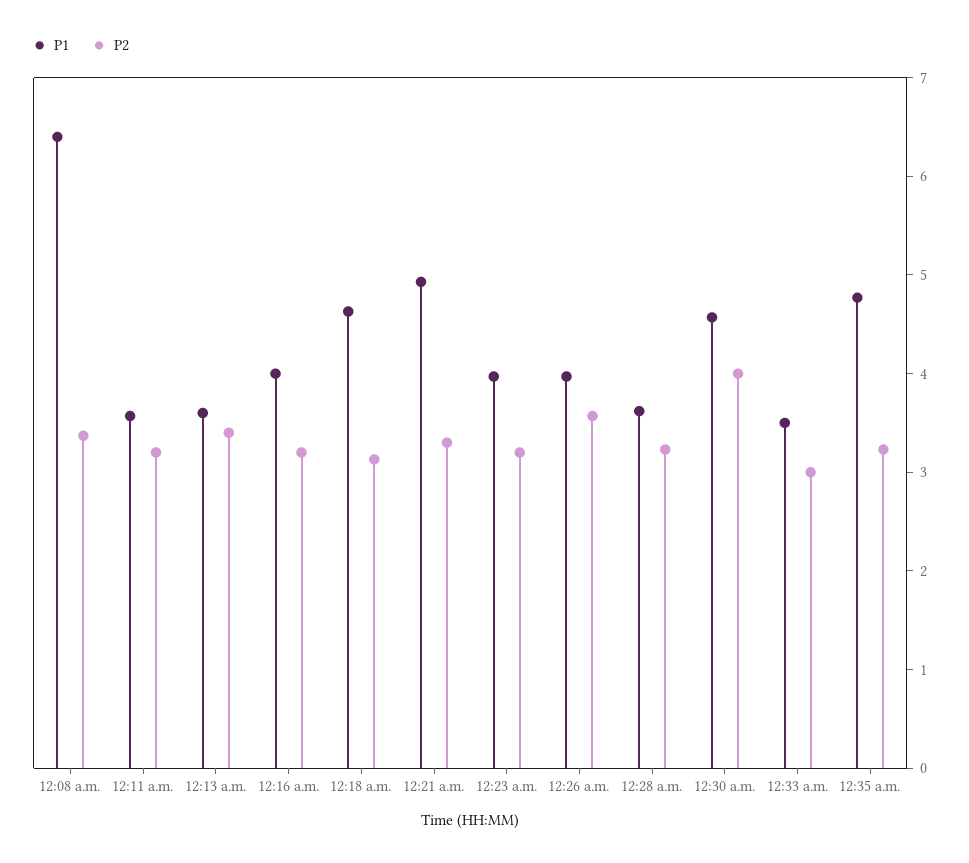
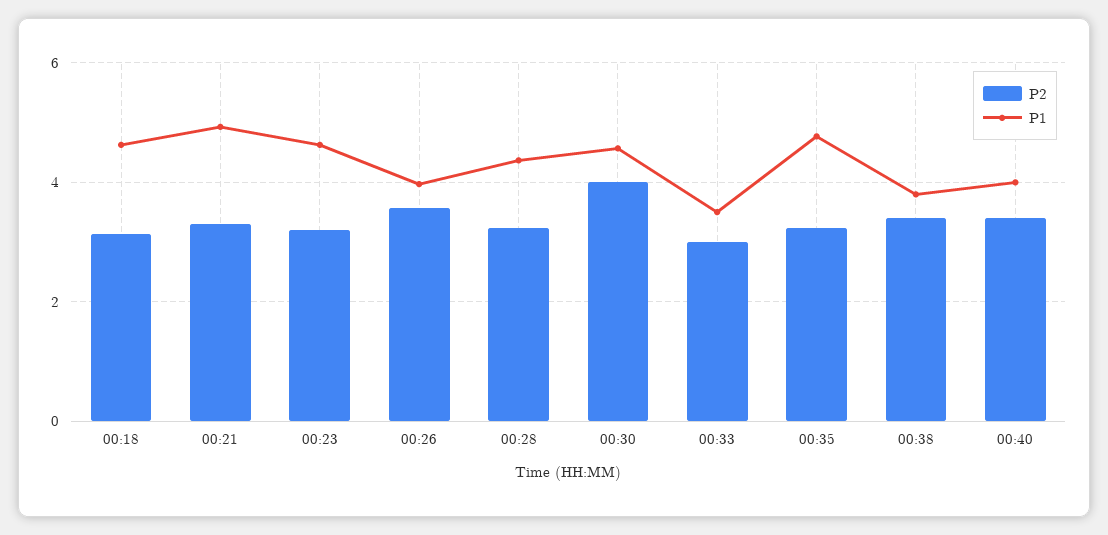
P1, 12:08 a.m.: 6.4 -> none
P2, 12:08 a.m.: 3.4 -> none
P1, 12:11 a.m.: 3.6 -> none
P2, 12:11 a.m.: 3.2 -> none
P1, 12:13 a.m.: 3.6 -> none
P2, 12:13 a.m.: 3.4 -> none
P1, 12:16 a.m.: 4 -> none
P2, 12:16 a.m.: 3.2 -> none
P1, 12:23 a.m.: 4 -> 4.6
P1, 12:28 a.m.: 3.6 -> 4.4
P2, 00:38: none -> 3.4
P1, 00:38: none -> 3.8
P2, 00:40: none -> 3.4
P1, 00:40: none -> 4

